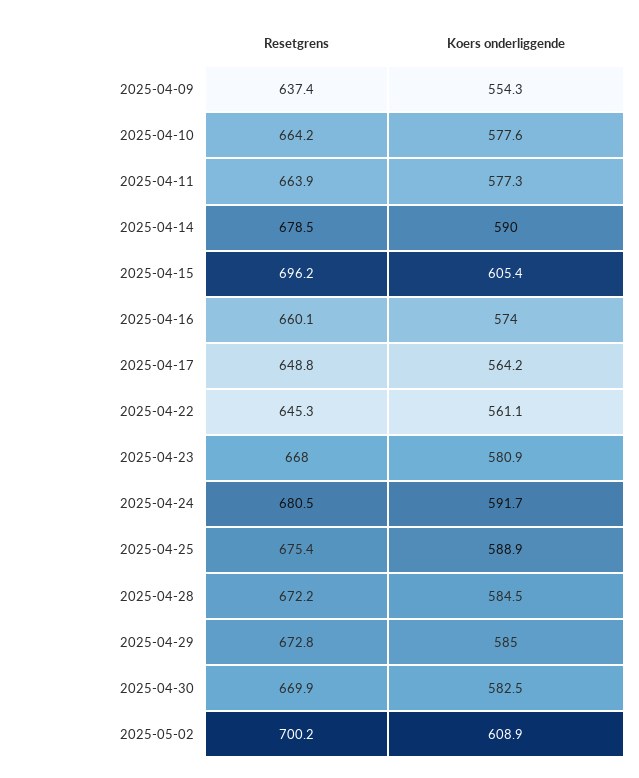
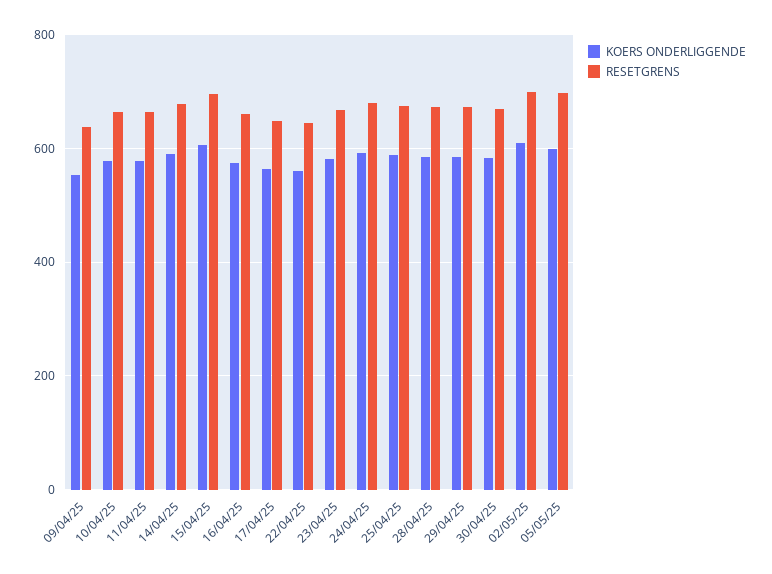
Koers onderliggende, 05/05/25: none -> 600
Resetgrens, 05/05/25: none -> 700

